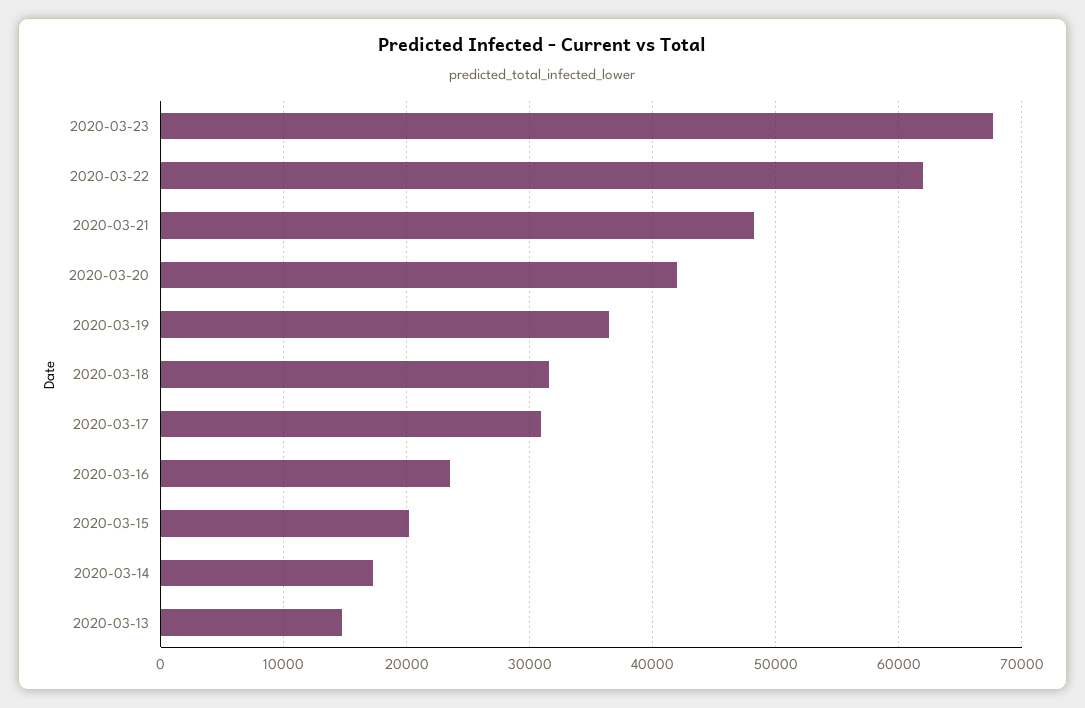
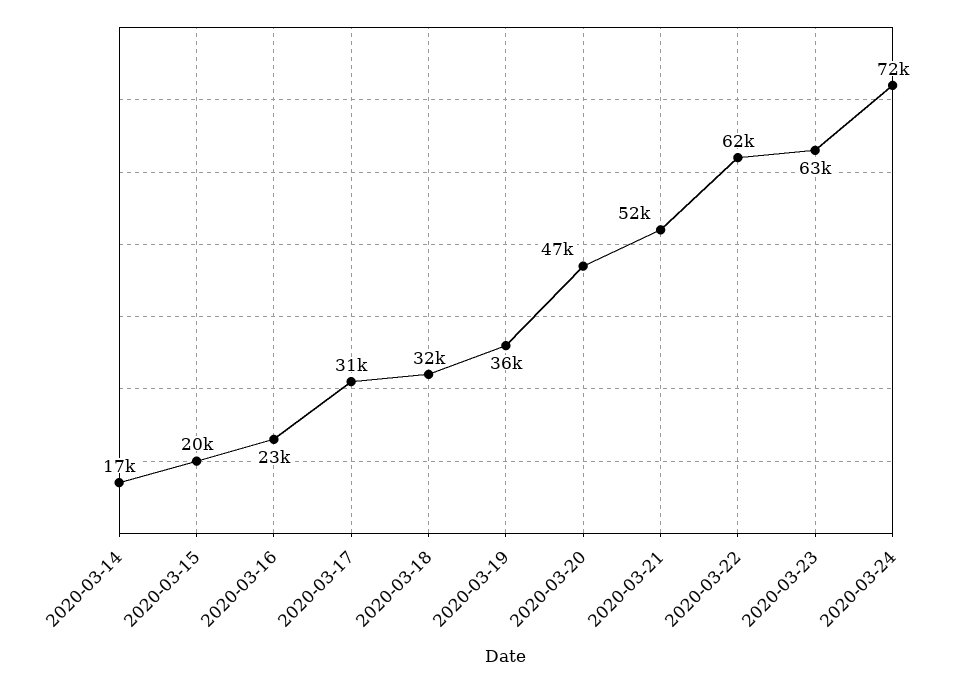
2020-03-23: 68000 -> 63000
2020-03-21: 48000 -> 52000
2020-03-20: 42000 -> 47000
2020-03-13: 15000 -> none
2020-03-24: none -> 72000

